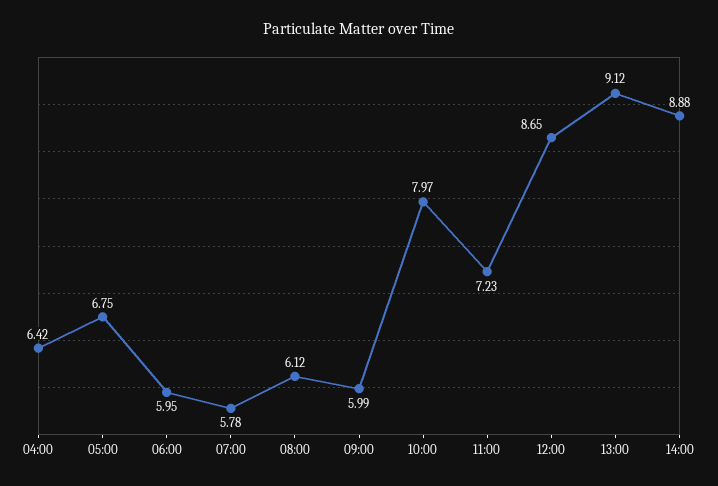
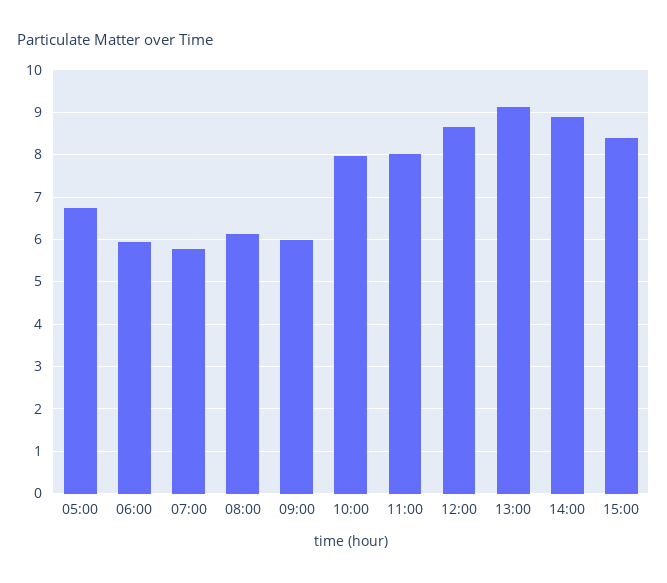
04:00: 6.42 -> none
11:00: 7.23 -> 8
15:00: none -> 8.4

